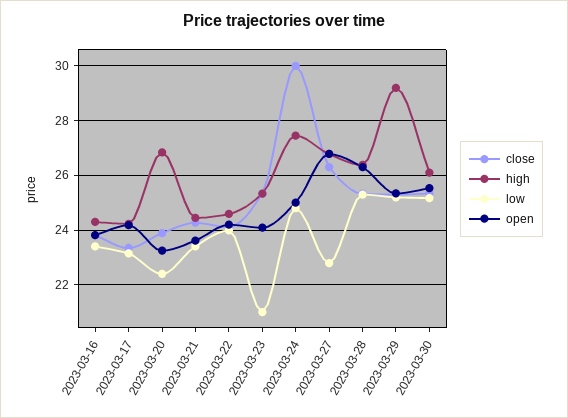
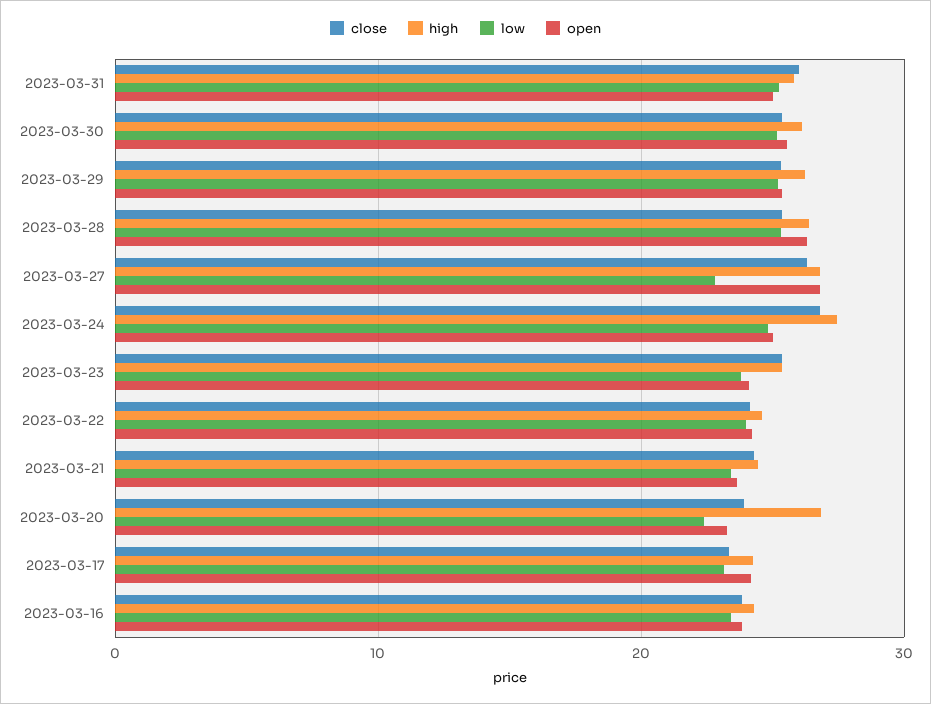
low, 2023-03-23: 21 -> 24
close, 2023-03-24: 30 -> 27
high, 2023-03-29: 29.25 -> 26
close, 2023-03-31: none -> 26
high, 2023-03-31: none -> 26
low, 2023-03-31: none -> 25
open, 2023-03-31: none -> 25

